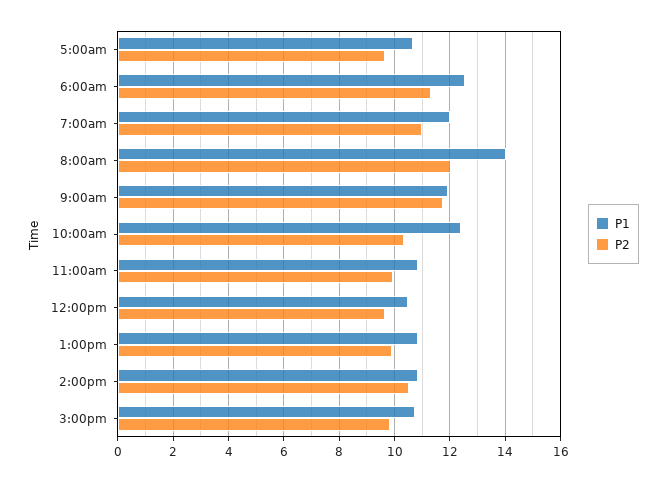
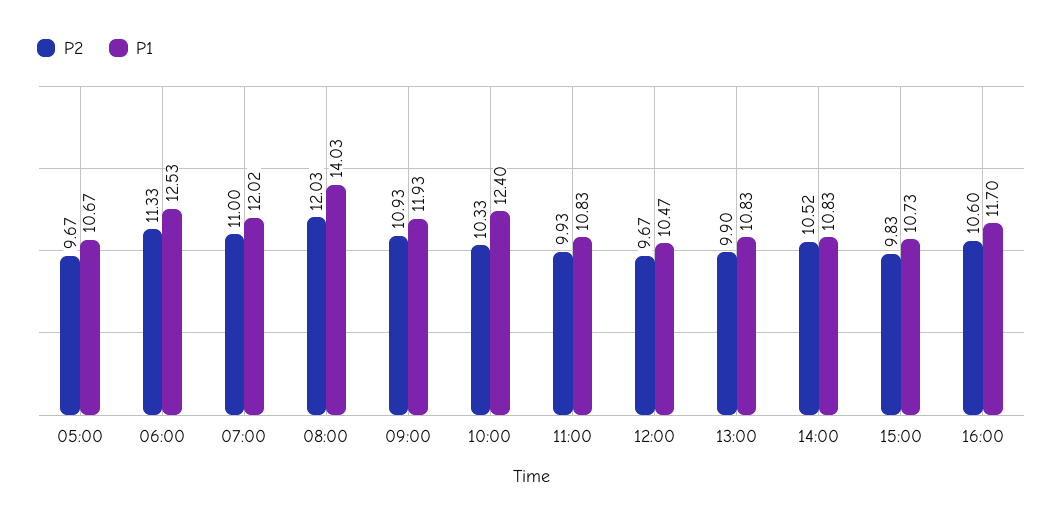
P2, 9:00am: 11.75 -> 10.93
P2, 16:00: none -> 10.6
P1, 16:00: none -> 11.7

